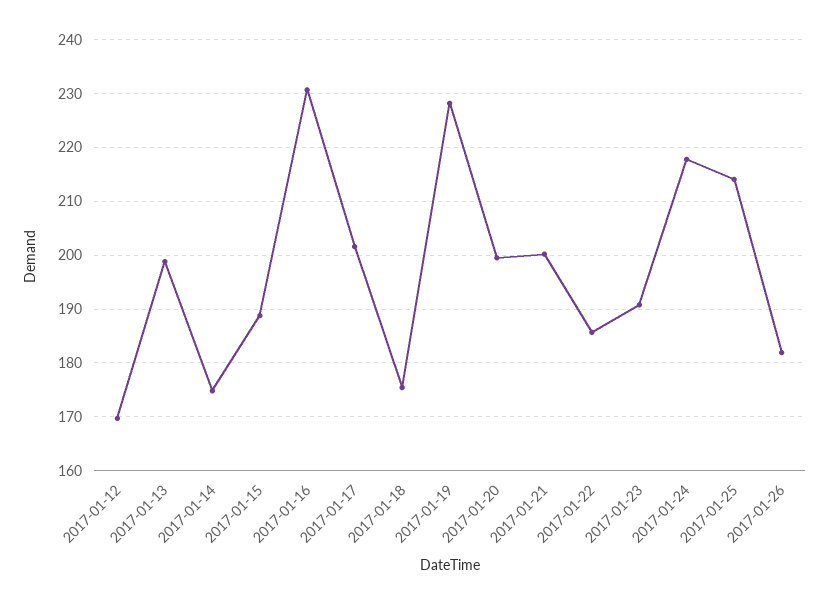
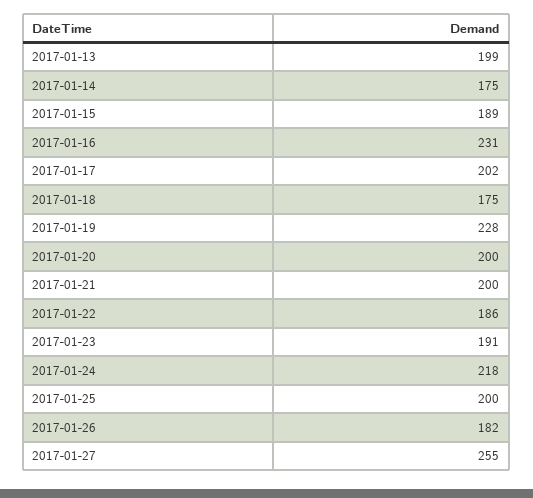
2017-01-12: 170 -> none
2017-01-25: 214 -> 200
2017-01-27: none -> 255

